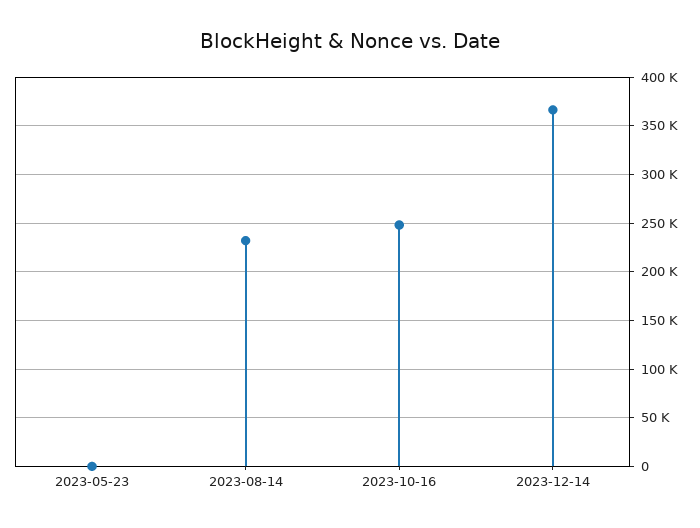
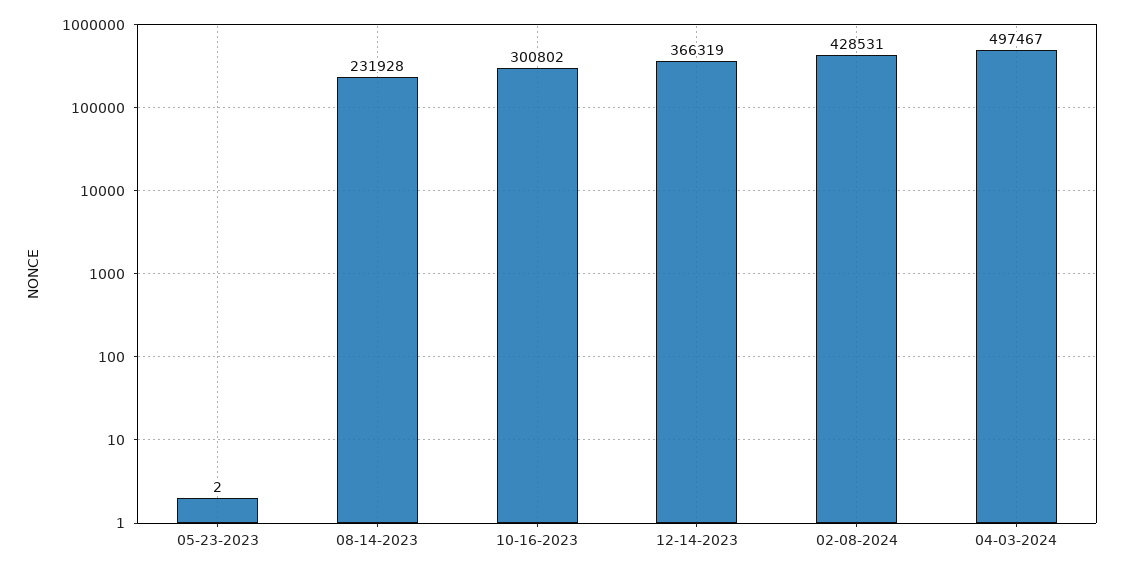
2023-10-16: 250000 -> 300802
02-08-2024: none -> 428531
04-03-2024: none -> 497467

